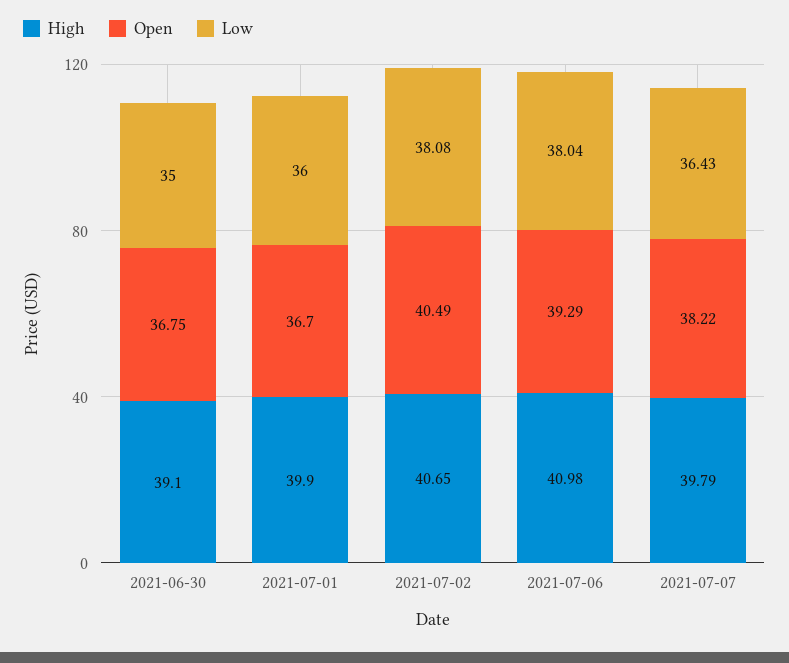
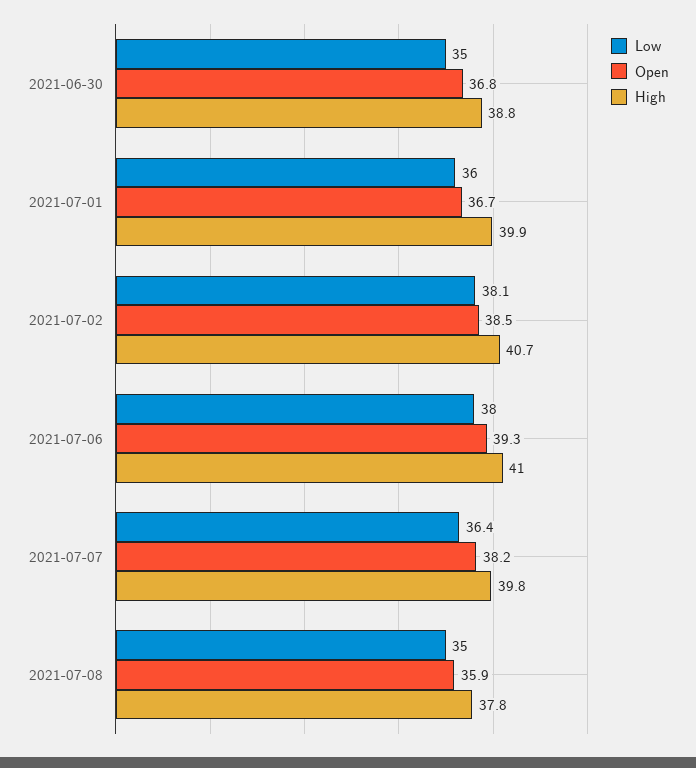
High, 2021-06-30: 39.1 -> 38.8
Open, 2021-07-02: 40.49 -> 38.5
Low, 2021-07-08: none -> 35
Open, 2021-07-08: none -> 35.9
High, 2021-07-08: none -> 37.8

